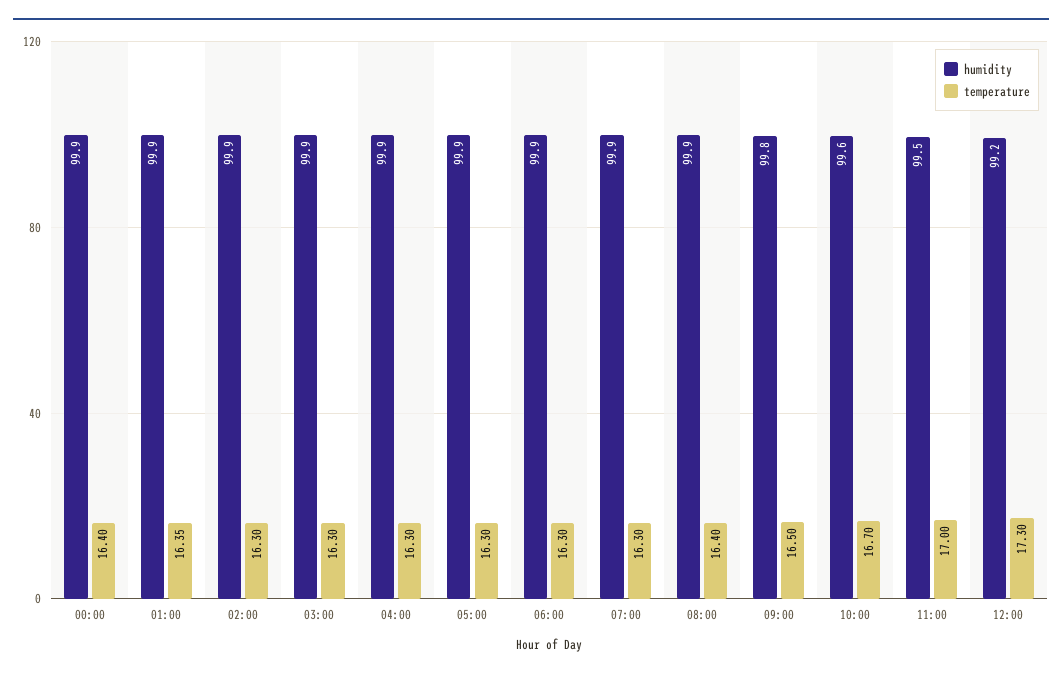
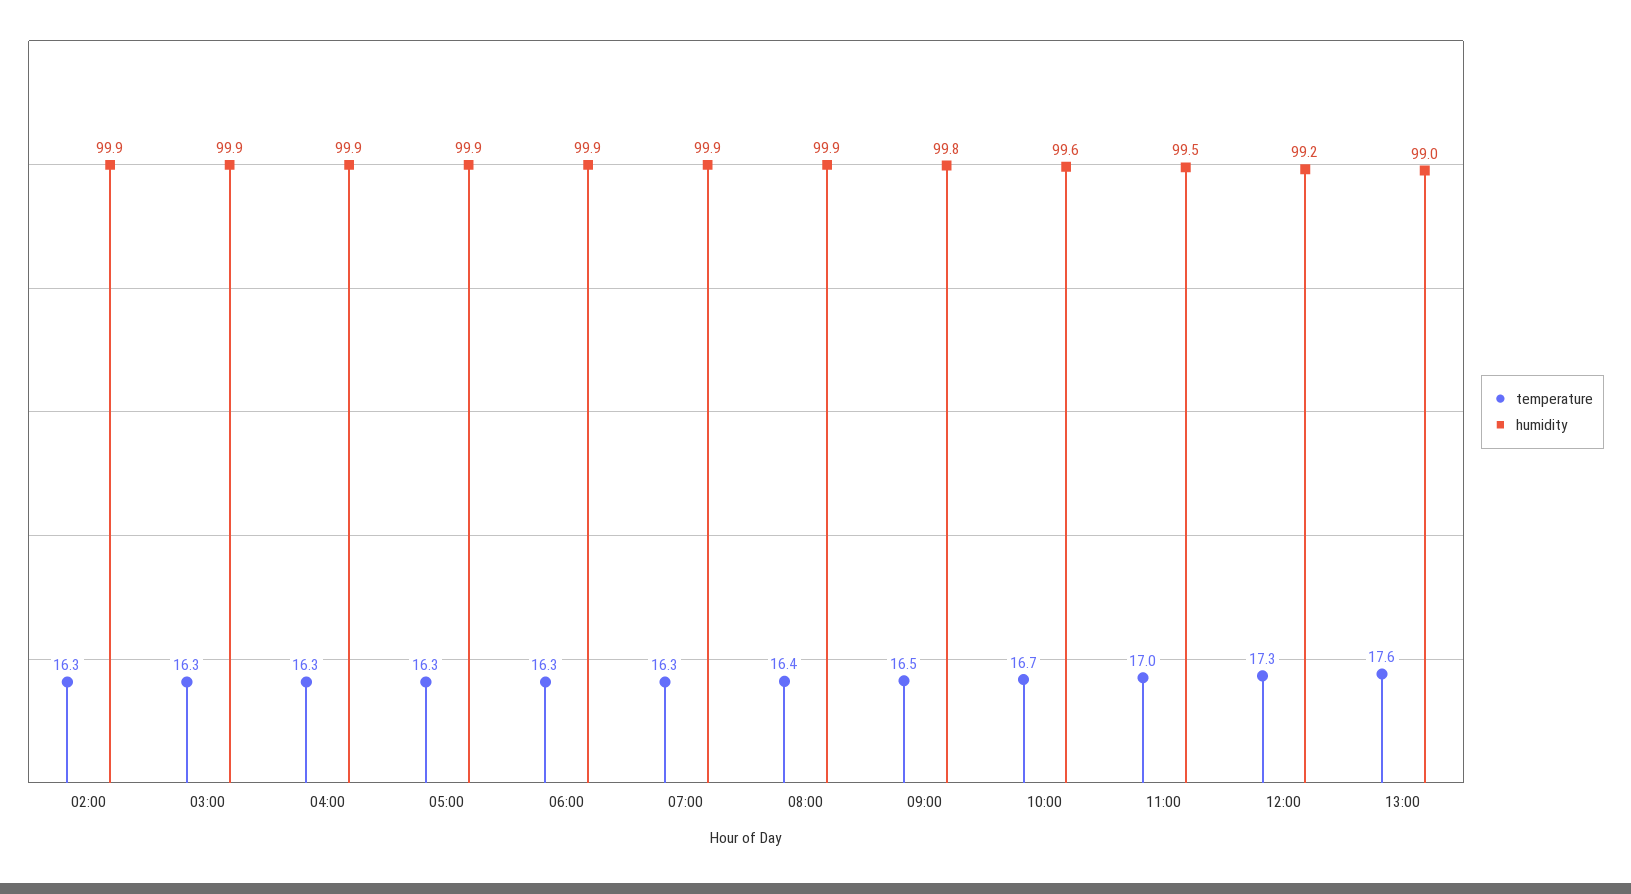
humidity, 00:00: 99.9 -> none
temperature, 00:00: 16.4 -> none
humidity, 01:00: 99.9 -> none
temperature, 01:00: 16.35 -> none
temperature, 13:00: none -> 17.6
humidity, 13:00: none -> 99

